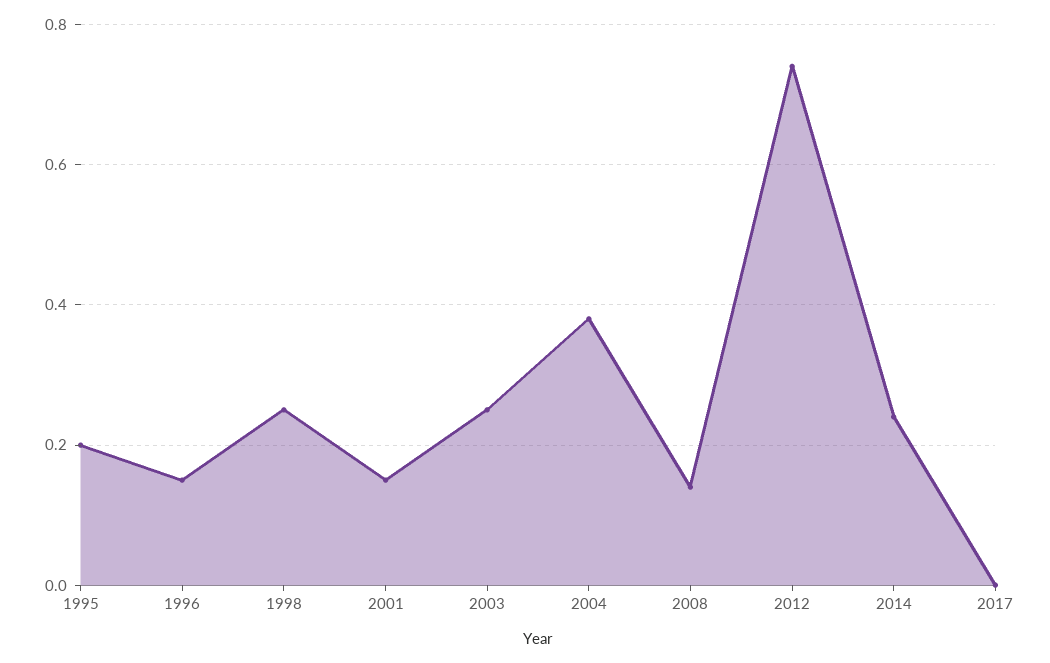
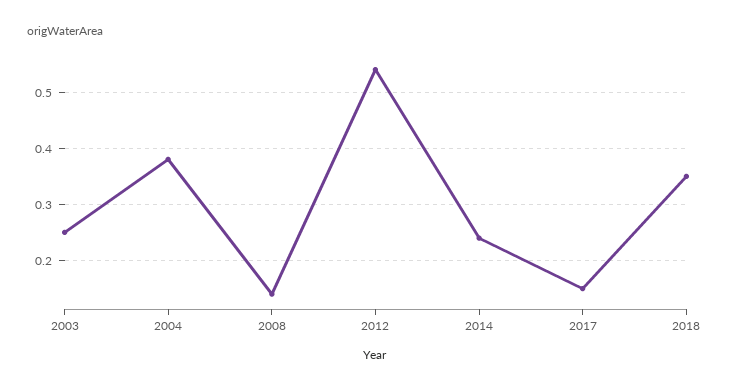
1995: 0.2 -> none
1996: 0.15 -> none
1998: 0.25 -> none
2001: 0.15 -> none
2012: 0.75 -> 0.55
2017: 0 -> 0.15
2018: none -> 0.35

